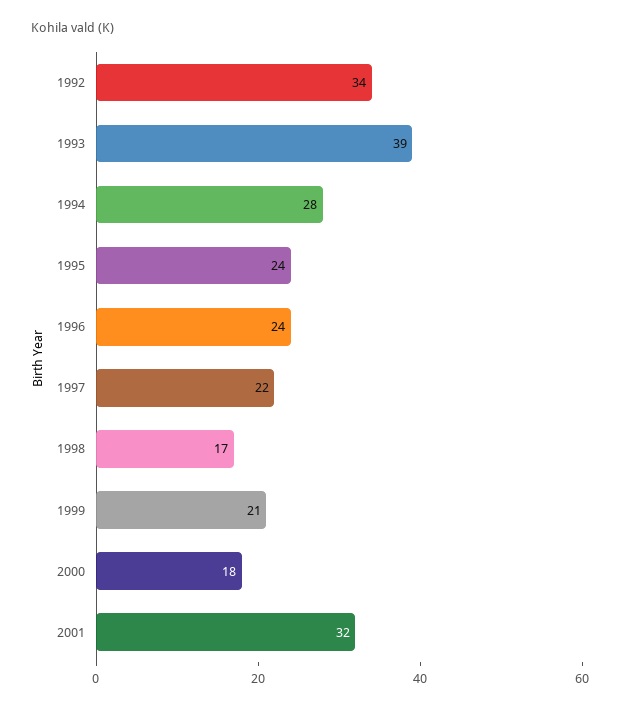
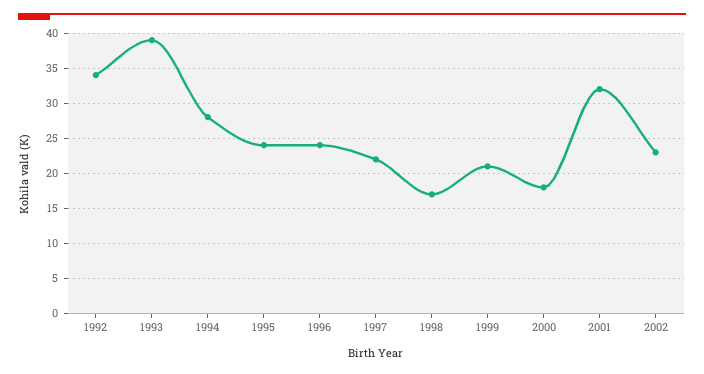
2002: none -> 23

